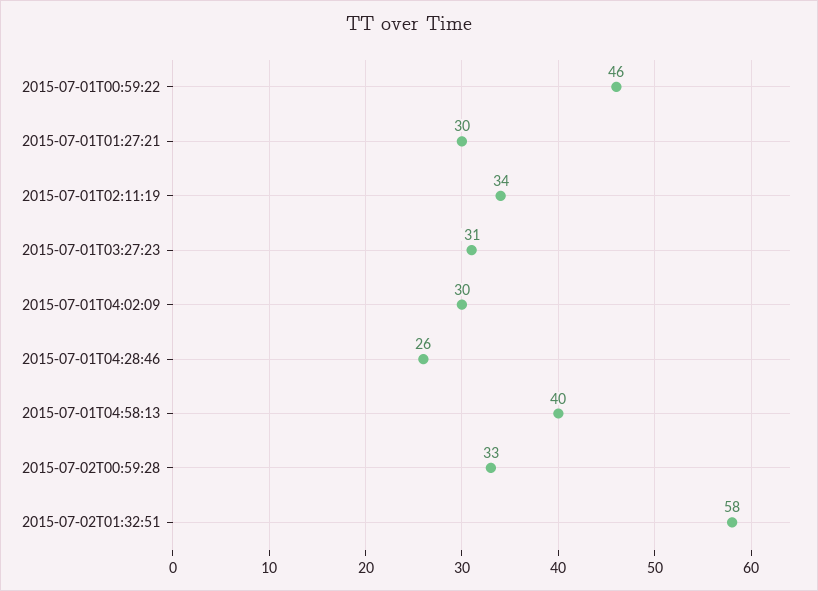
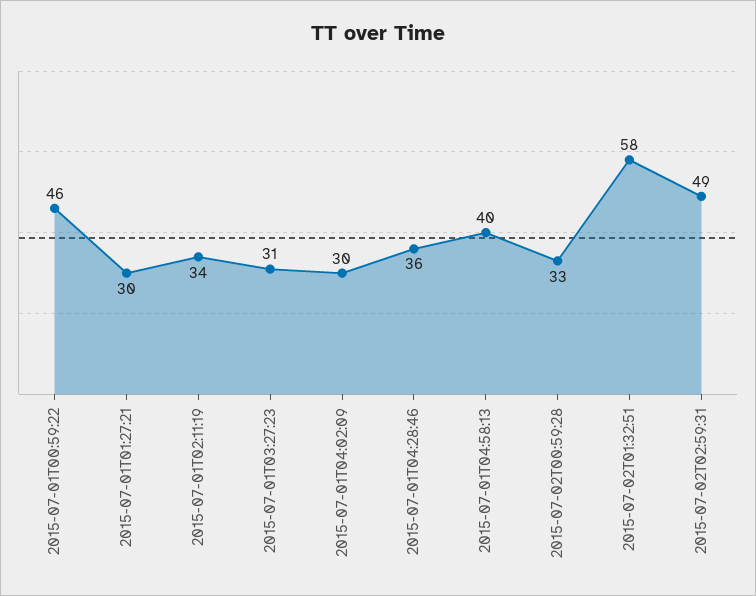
2015-07-01T04:28:46: 26 -> 36
2015-07-02T02:59:31: none -> 49

